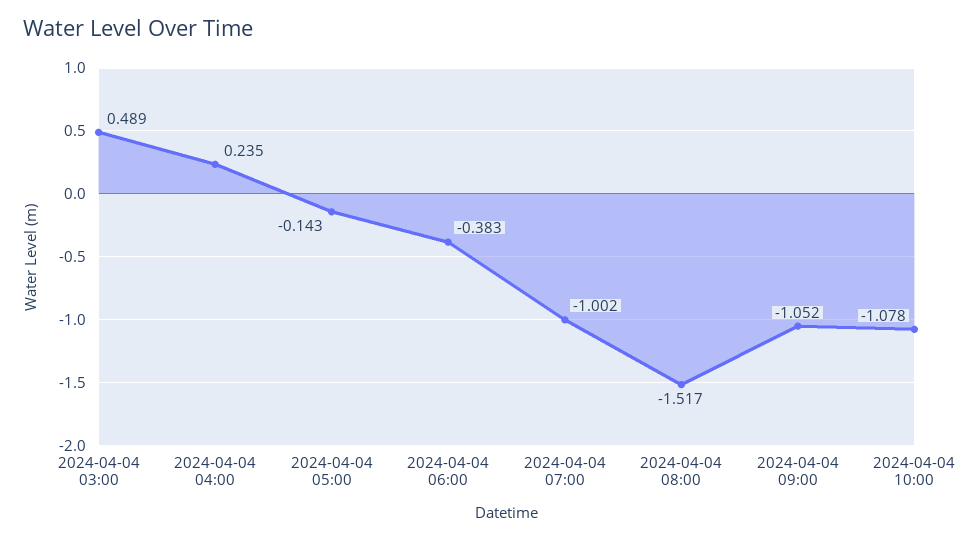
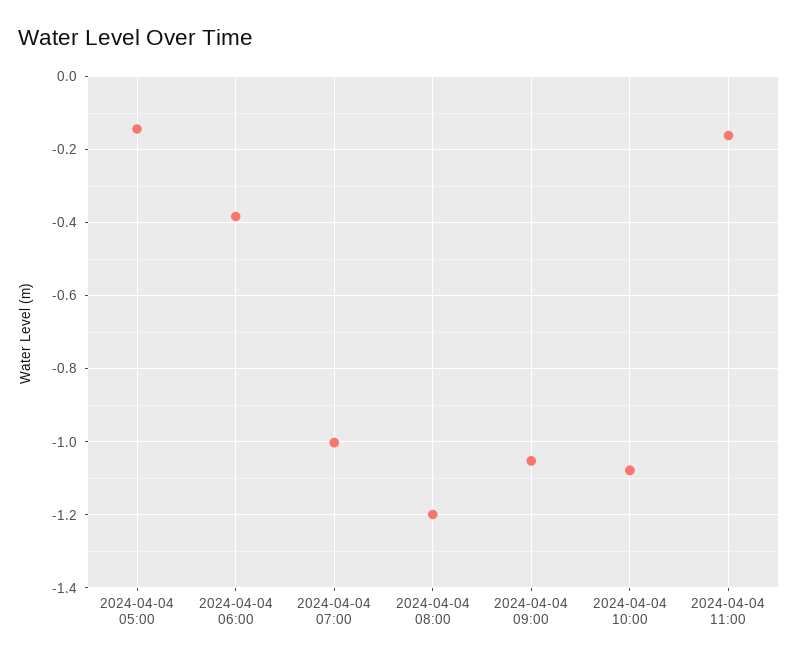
2024-04-04 03:00: 0.489 -> none
2024-04-04 04:00: 0.235 -> none
2024-04-04 08:00: -1.517 -> -1.2
2024-04-04 11:00: none -> -0.16

